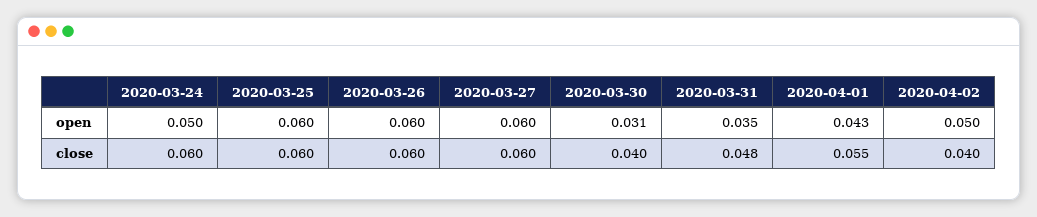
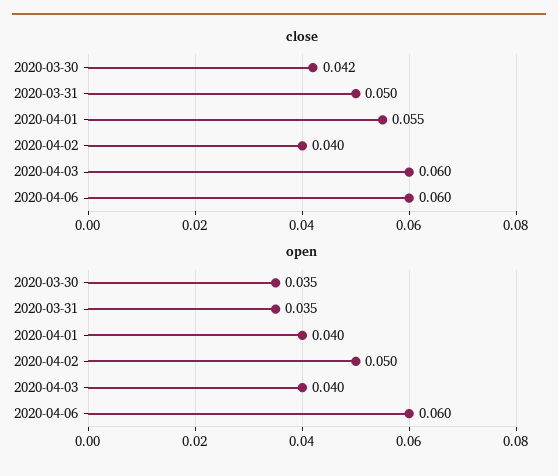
open, 2020-03-24: 0.05 -> none
open, 2020-03-25: 0.06 -> none
open, 2020-03-26: 0.06 -> none
open, 2020-03-27: 0.06 -> none
open, 2020-03-30: 0.031 -> 0.035
open, 2020-04-01: 0.043 -> 0.04
close, 2020-03-24: 0.06 -> none
close, 2020-03-25: 0.06 -> none
close, 2020-03-26: 0.06 -> none
close, 2020-03-27: 0.06 -> none
close, 2020-03-30: 0.04 -> 0.042
close, 2020-03-31: 0.048 -> 0.05
close, 2020-04-03: none -> 0.06
close, 2020-04-06: none -> 0.06
open, 2020-04-03: none -> 0.04
open, 2020-04-06: none -> 0.06

